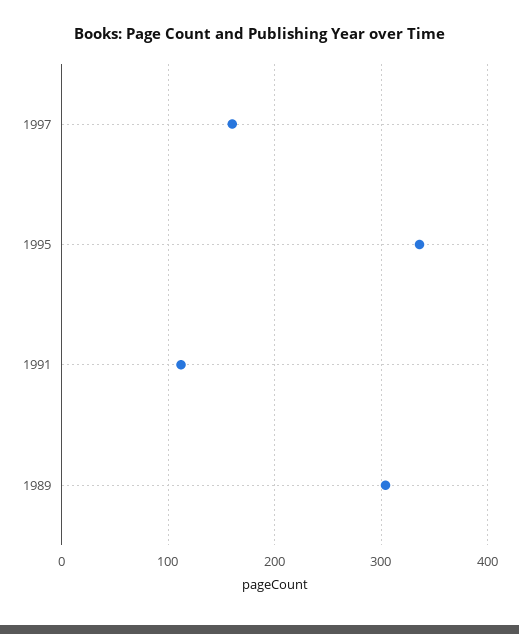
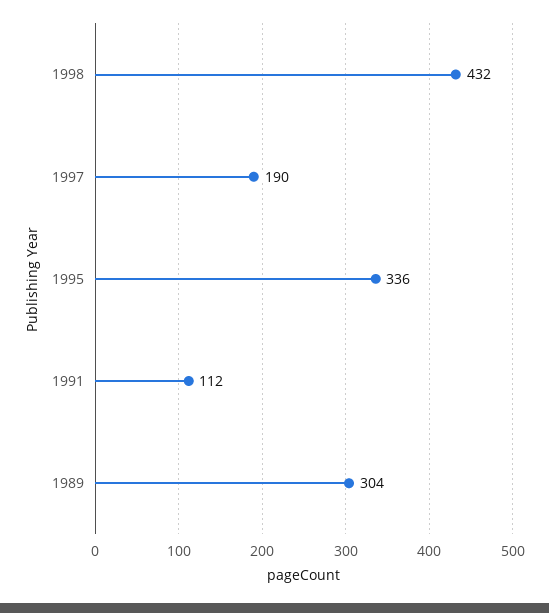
1997: 160 -> 190
1998: none -> 432

